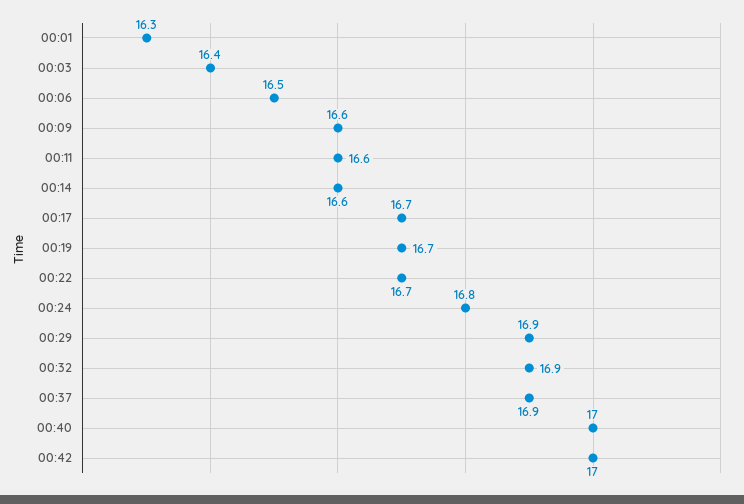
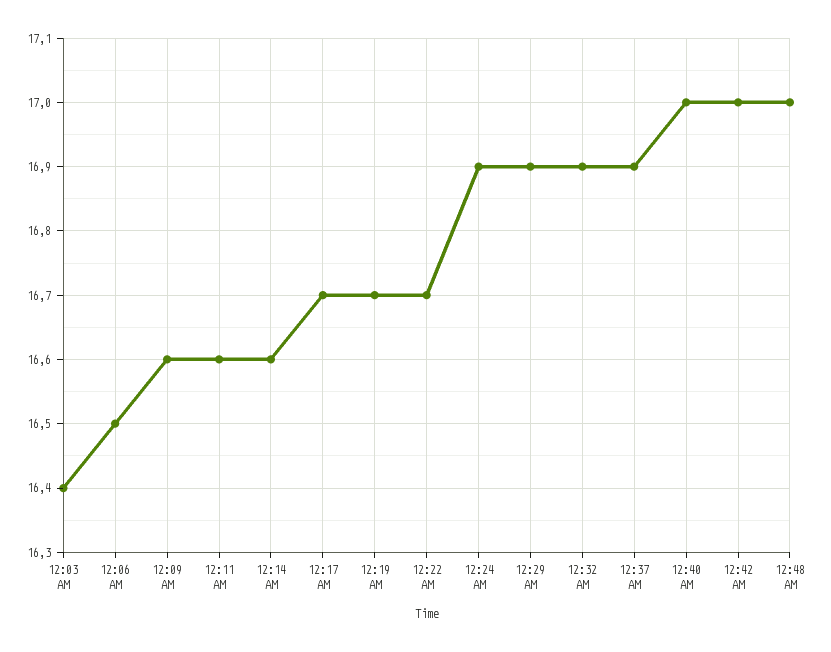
00:01: 16.3 -> none
00:24: 16.8 -> 16.9
12:48 AM: none -> 17

